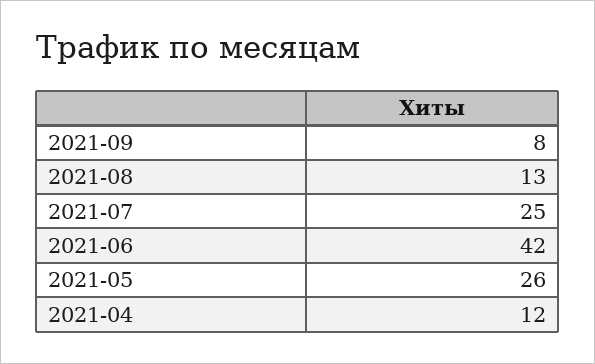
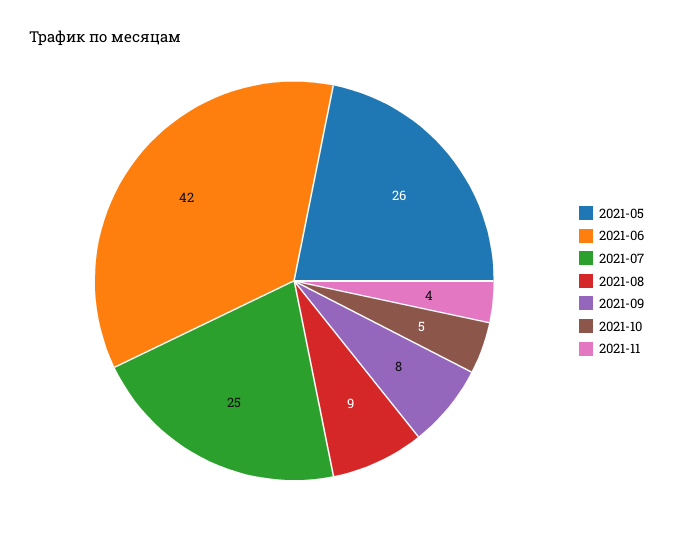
2021-08: 13 -> 9
2021-04: 12 -> none
2021-10: none -> 5
2021-11: none -> 4

